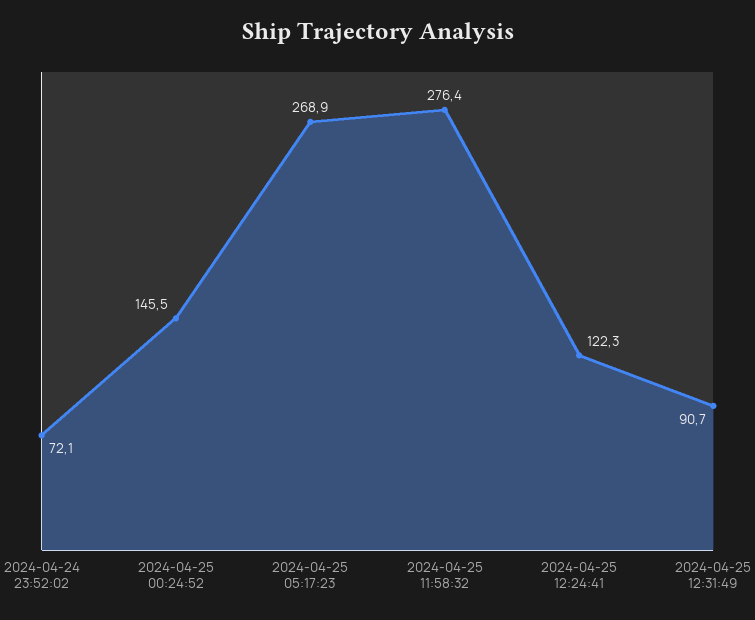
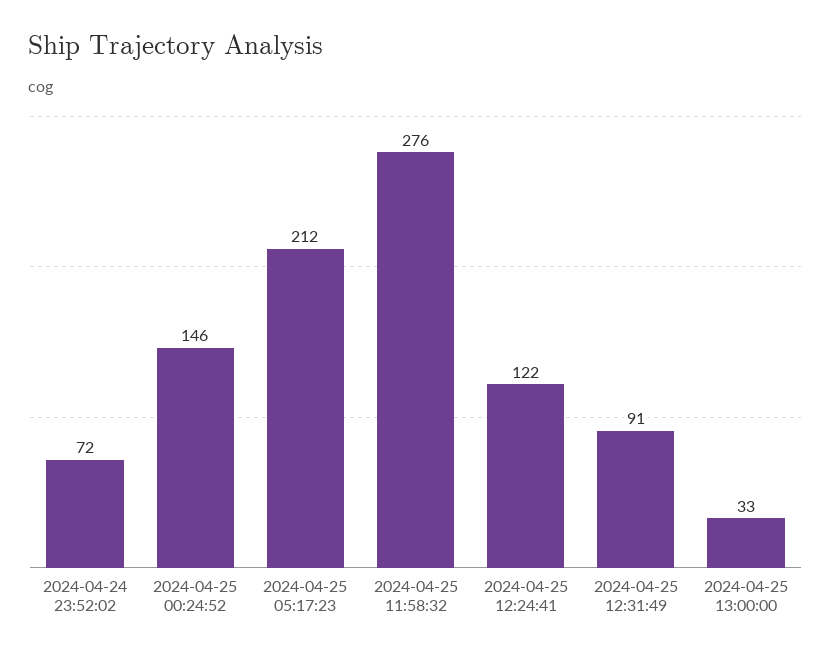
2024-04-25 05:17:23: 268.9 -> 212
2024-04-25 13:00:00: none -> 33

